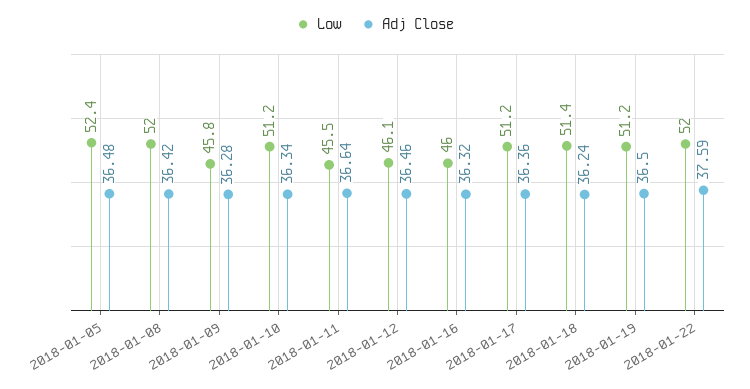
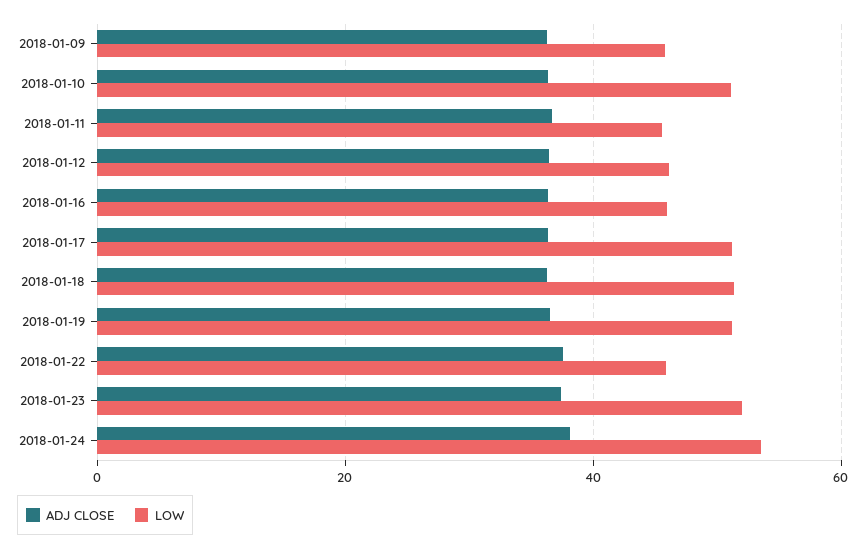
Low, 2018-01-05: 52.4 -> none
Adj Close, 2018-01-05: 36.48 -> none
Low, 2018-01-08: 52 -> none
Adj Close, 2018-01-08: 36.42 -> none
Low, 2018-01-22: 52 -> 46
Adj Close, 2018-01-23: none -> 38
Low, 2018-01-23: none -> 52
Adj Close, 2018-01-24: none -> 38
Low, 2018-01-24: none -> 54

